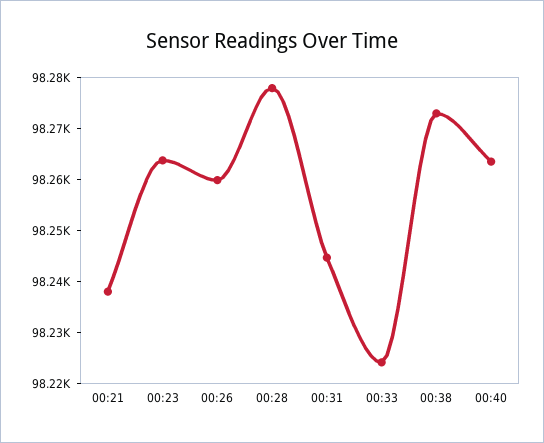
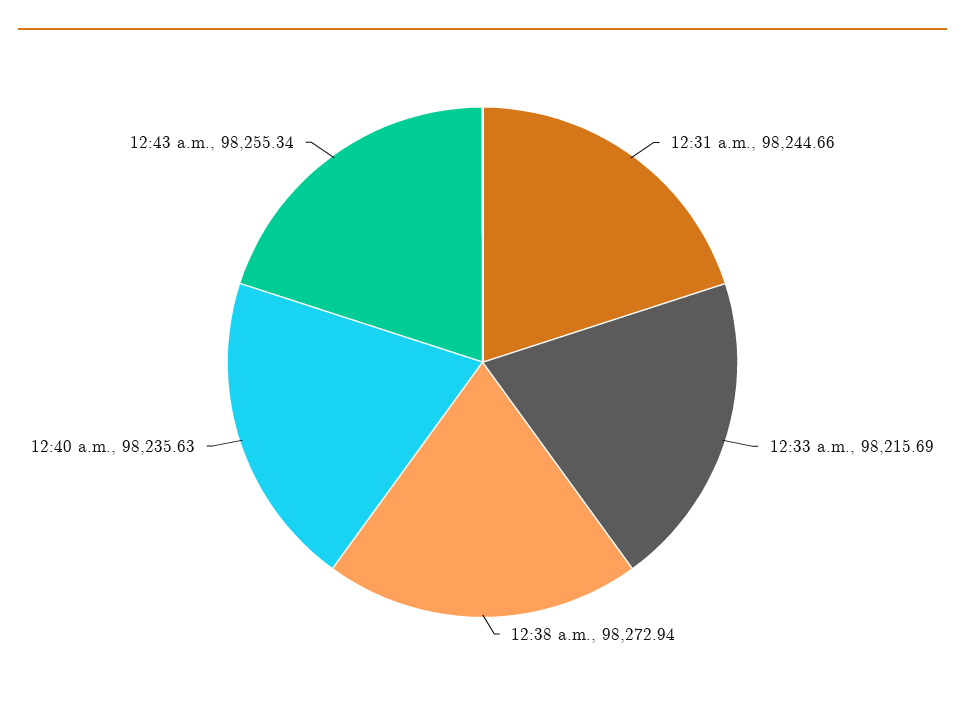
00:21: 98238 -> none
00:23: 98264 -> none
00:26: 98260 -> none
00:28: 98278 -> none
00:33: 98224 -> 98215.69
00:40: 98264 -> 98235.63
12:43 a.m.: none -> 98255.34

